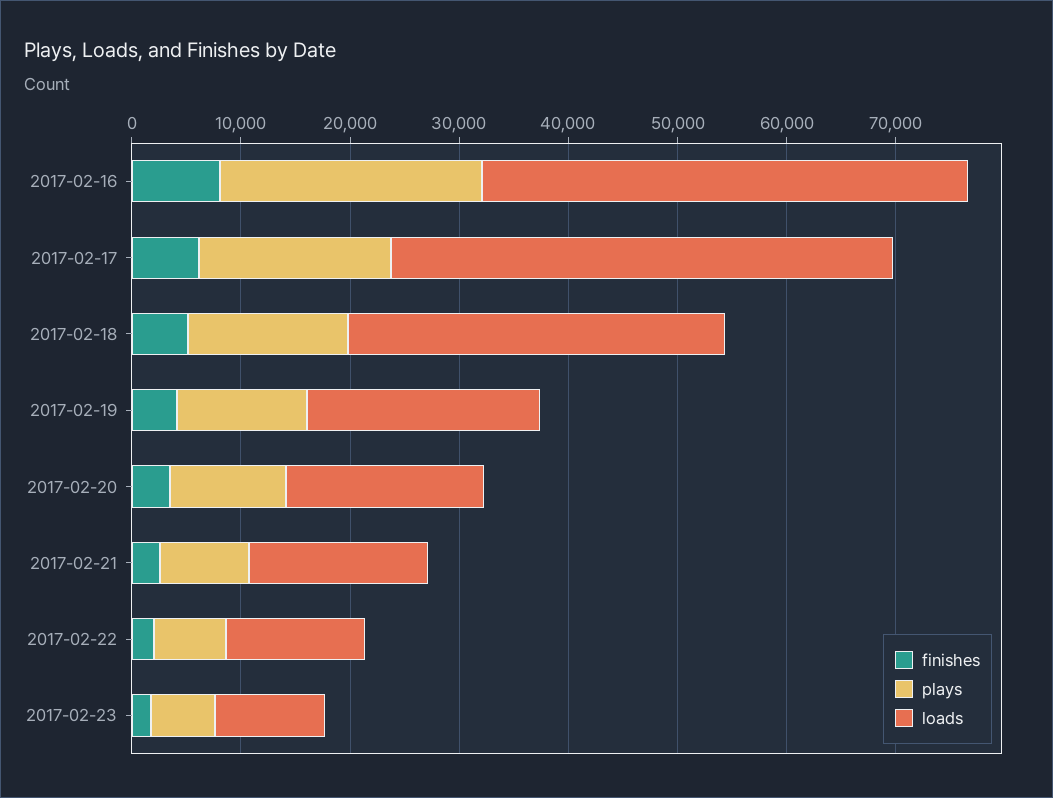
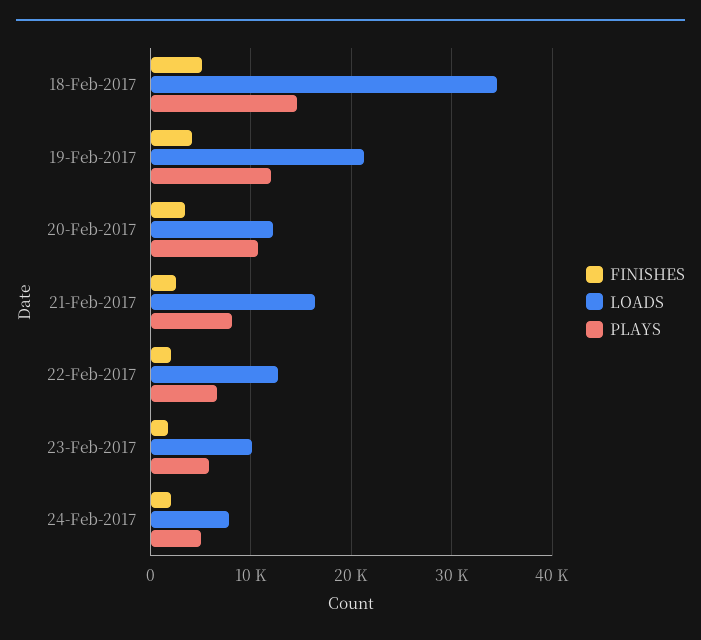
finishes, 2017-02-16: 8000 -> none
plays, 2017-02-16: 24000 -> none
loads, 2017-02-16: 44000 -> none
finishes, 2017-02-17: 6000 -> none
plays, 2017-02-17: 18000 -> none
loads, 2017-02-17: 46000 -> none
loads, 2017-02-20: 18000 -> 12000
finishes, 24-Feb-2017: none -> 2000
loads, 24-Feb-2017: none -> 8000
plays, 24-Feb-2017: none -> 5000

